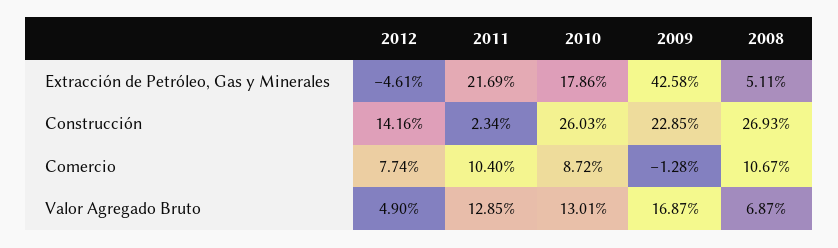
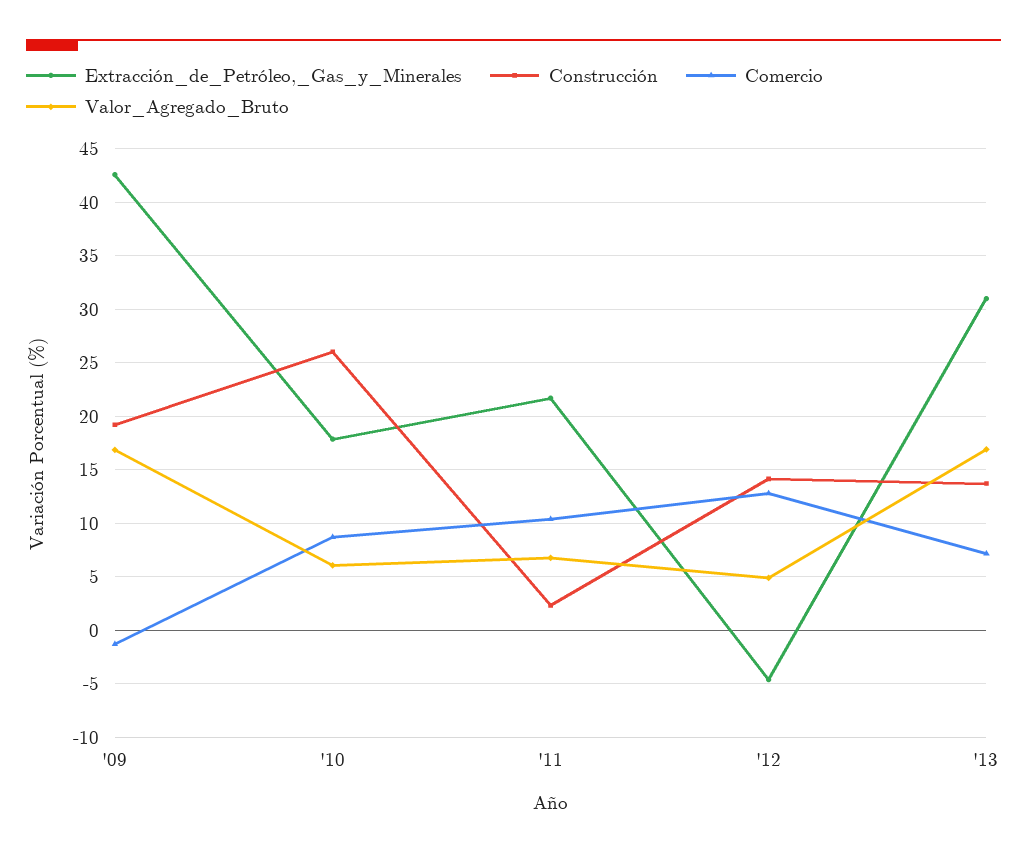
Extracción de Petróleo, Gas y Minerales, 2008: 5.11 -> none
Construcción, 2009: 22.85 -> 19
Construcción, 2008: 26.93 -> none
Comercio, 2012: 7.74 -> 13
Comercio, 2008: 10.67 -> none
Valor Agregado Bruto, 2011: 12.85 -> 7
Valor Agregado Bruto, 2010: 13.01 -> 6
Valor Agregado Bruto, 2008: 6.87 -> none
Extracción de Petróleo, Gas y Minerales, '13: none -> 31
Construcción, '13: none -> 14
Comercio, '13: none -> 7
Valor Agregado Bruto, '13: none -> 17

